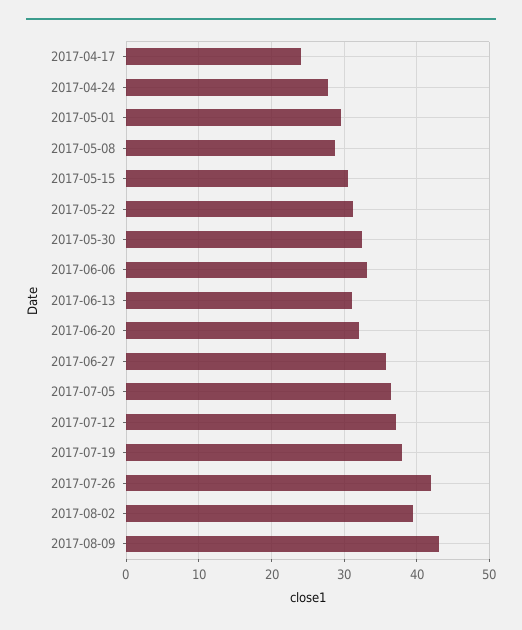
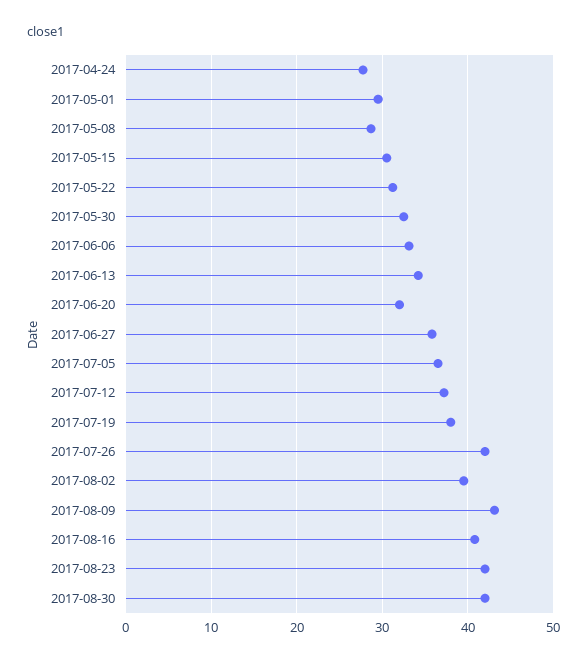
2017-04-17: 24 -> none
2017-06-13: 31 -> 34
2017-08-16: none -> 41
2017-08-23: none -> 42
2017-08-30: none -> 42

